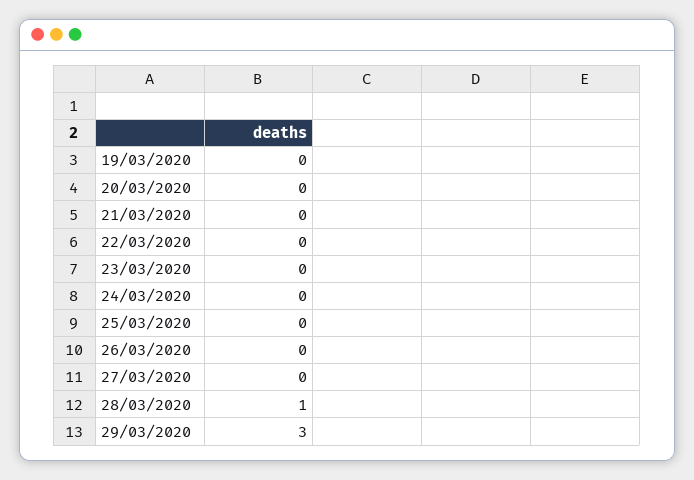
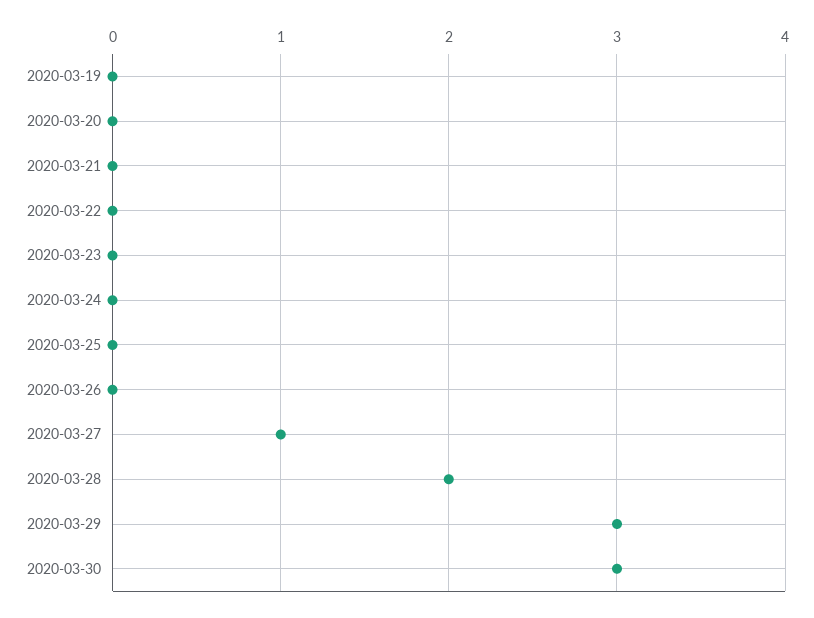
27/03/2020: 0 -> 1
28/03/2020: 1 -> 2
2020-03-30: none -> 3

